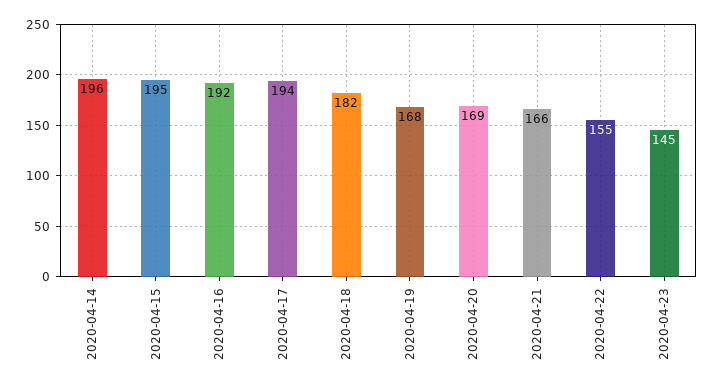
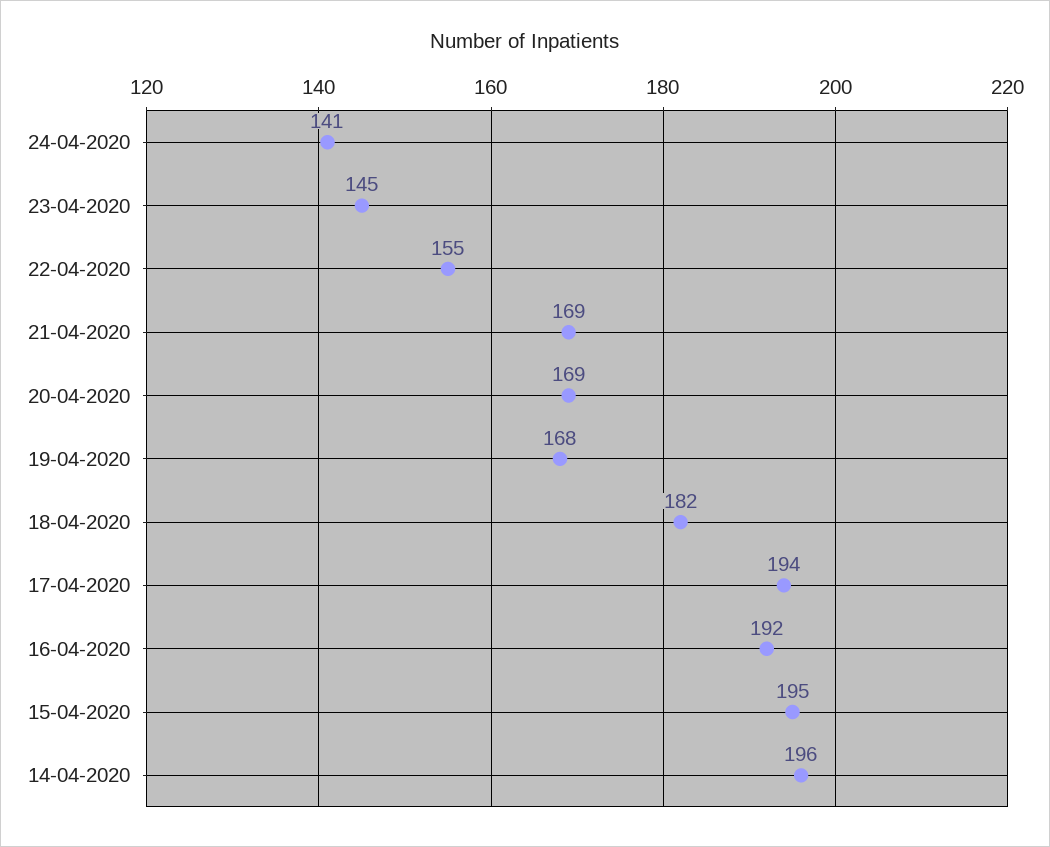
2020-04-21: 166 -> 169
24-04-2020: none -> 141

